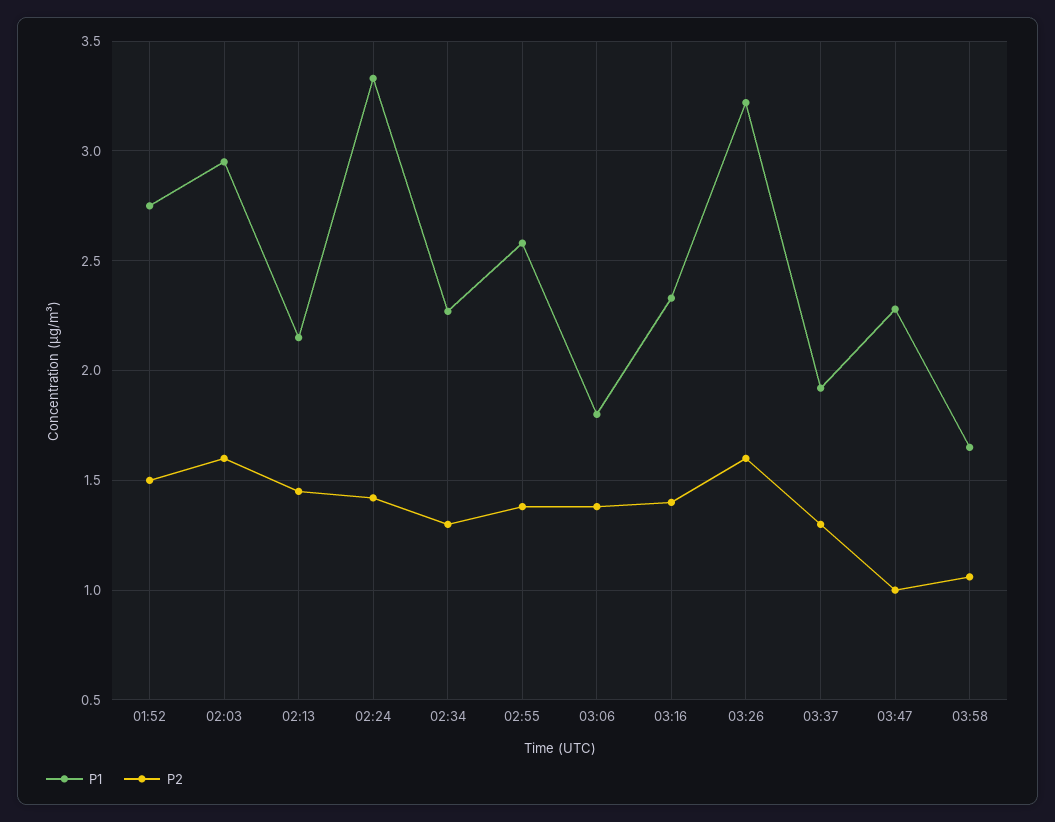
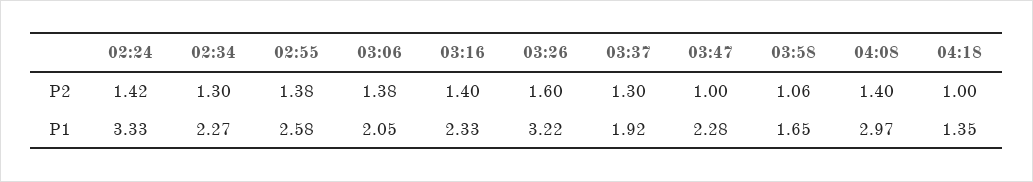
P1, 01:52: 2.75 -> none
P2, 01:52: 1.5 -> none
P1, 02:03: 2.95 -> none
P2, 02:03: 1.6 -> none
P1, 02:13: 2.15 -> none
P2, 02:13: 1.45 -> none
P1, 03:06: 1.8 -> 2.05
P2, 04:08: none -> 1.4
P2, 04:18: none -> 1
P1, 04:08: none -> 2.97
P1, 04:18: none -> 1.35

